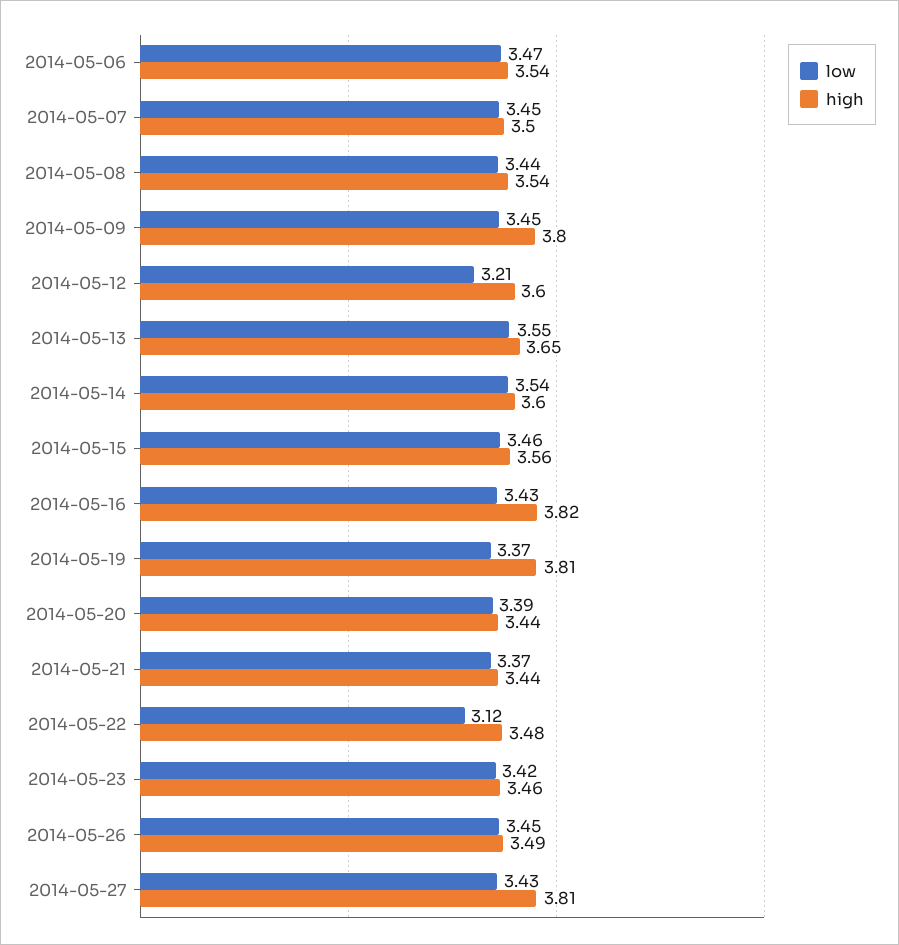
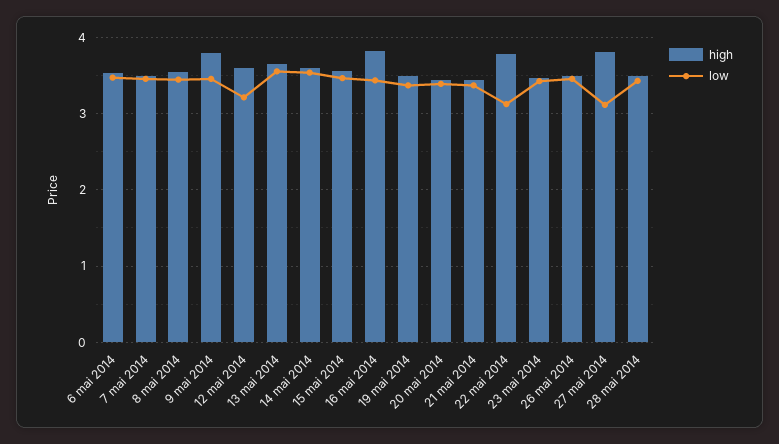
high, 2014-05-19: 3.81 -> 3.5
high, 2014-05-22: 3.48 -> 3.8
low, 2014-05-27: 3.43 -> 3.1
high, 28 mai 2014: none -> 3.5
low, 28 mai 2014: none -> 3.4

